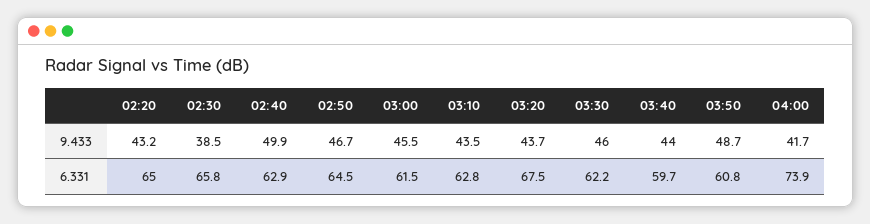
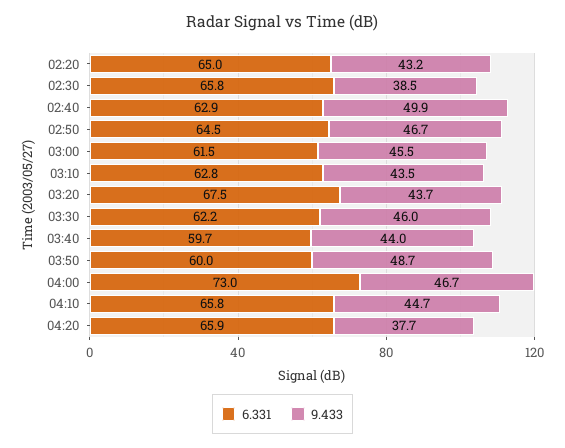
9.433, 04:00: 41.7 -> 46.7
6.331, 03:50: 60.8 -> 60
6.331, 04:00: 73.9 -> 73
6.331, 04:10: none -> 65.8
9.433, 04:10: none -> 44.7
6.331, 04:20: none -> 65.9
9.433, 04:20: none -> 37.7

